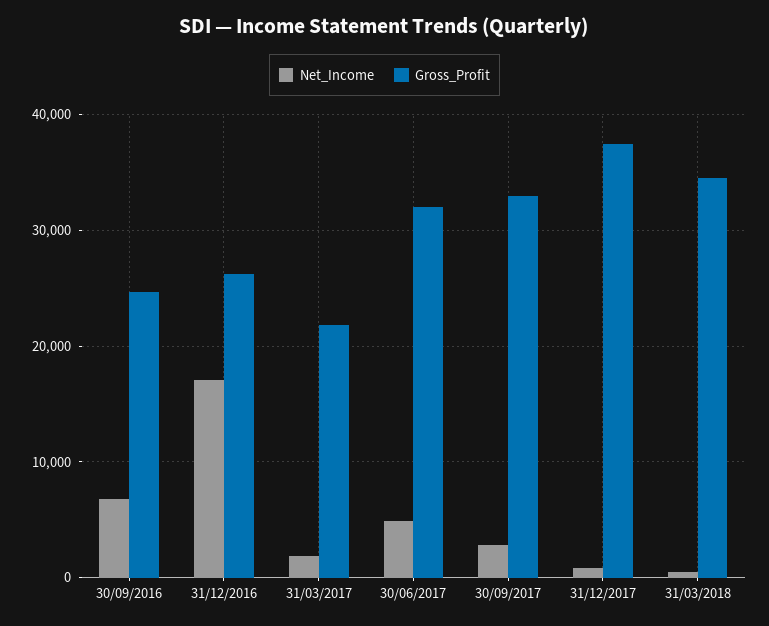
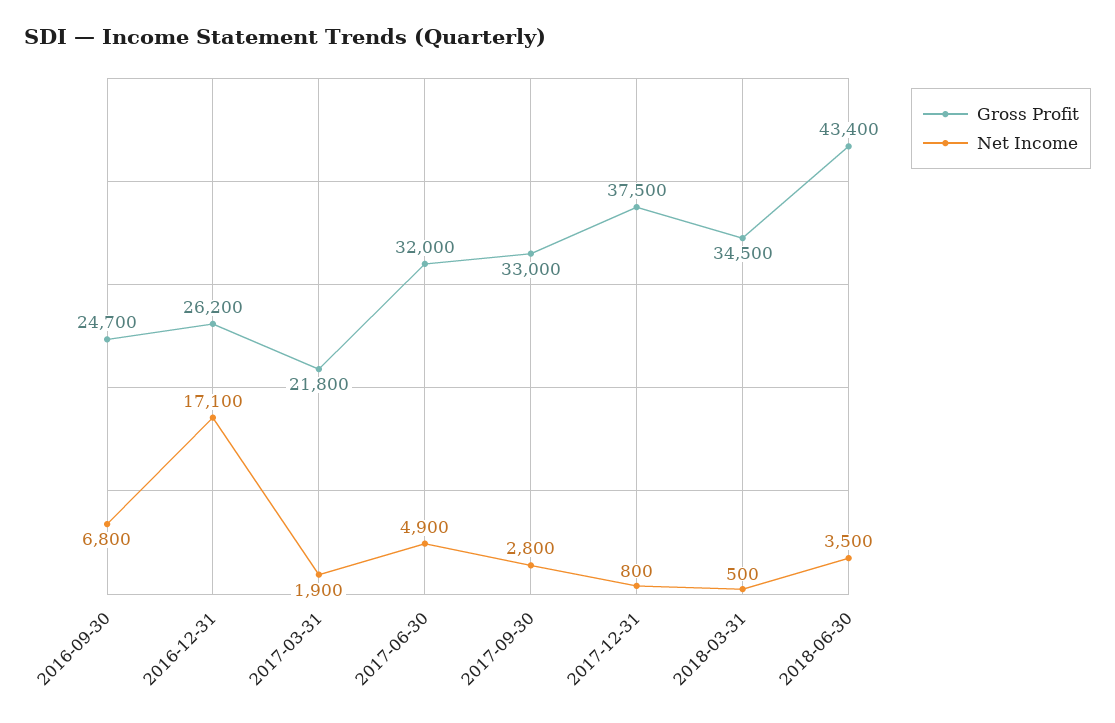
Gross_Profit, 2018-06-30: none -> 43400
Net_Income, 2018-06-30: none -> 3500

